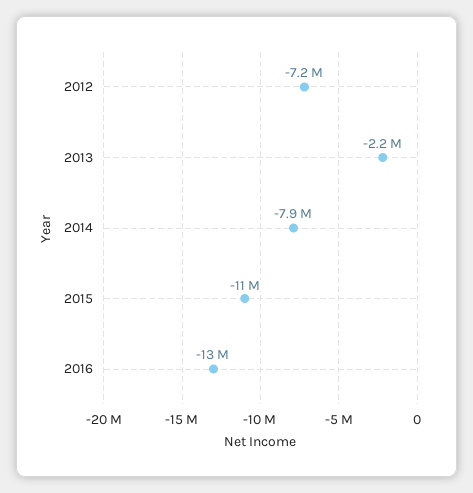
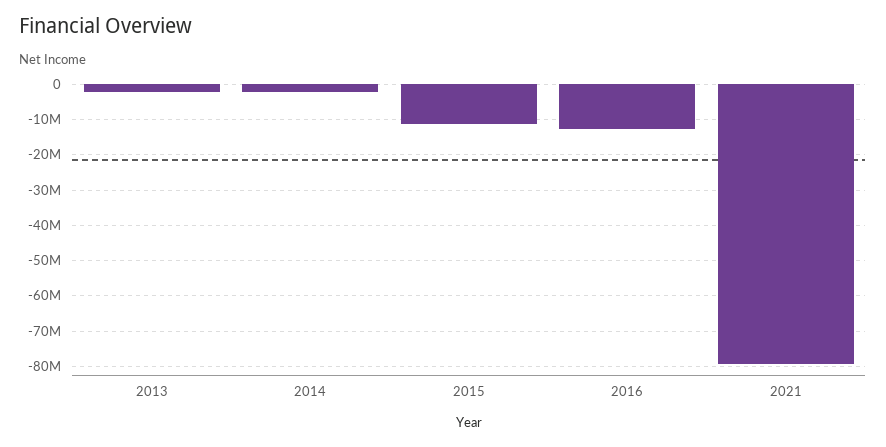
2012: -7200000 -> none
2014: -7900000 -> -2000000
2021: none -> -80000000

